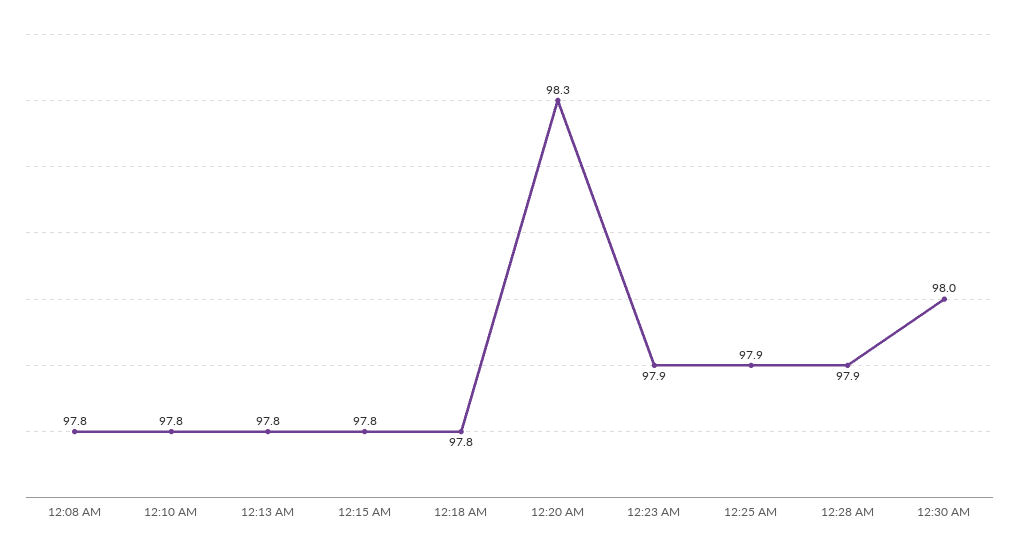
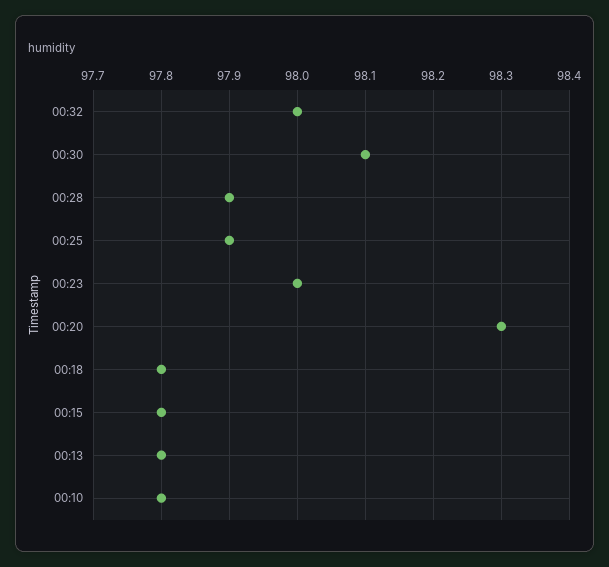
12:08 AM: 97.8 -> none
12:23 AM: 97.9 -> 98
12:30 AM: 98 -> 98.1
00:32: none -> 98

